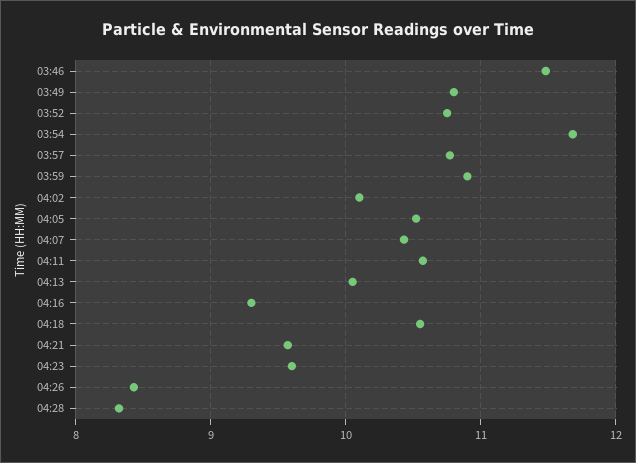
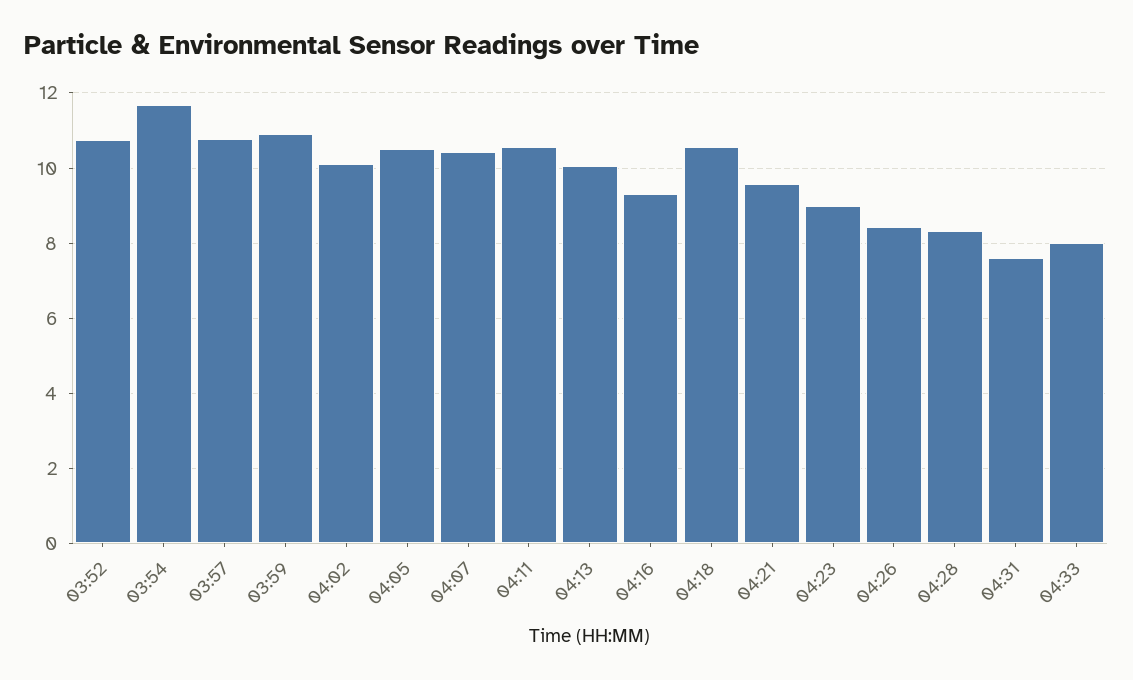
03:46: 11.5 -> none
03:49: 10.8 -> none
04:23: 9.6 -> 9
04:31: none -> 7.6
04:33: none -> 8

